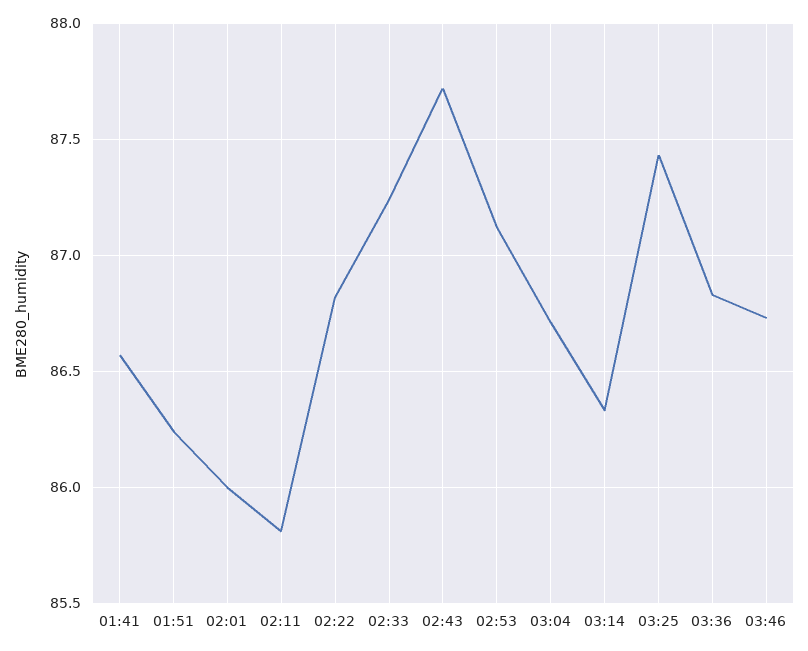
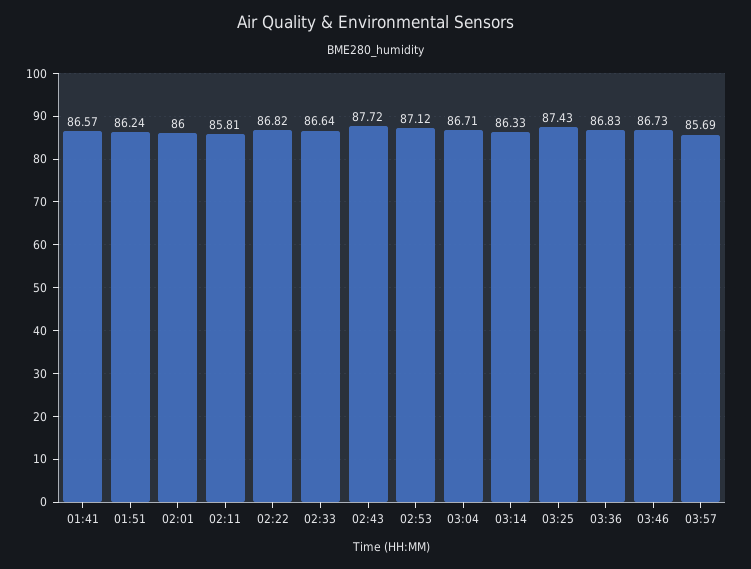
02:33: 87.25 -> 86.64
03:57: none -> 85.69

